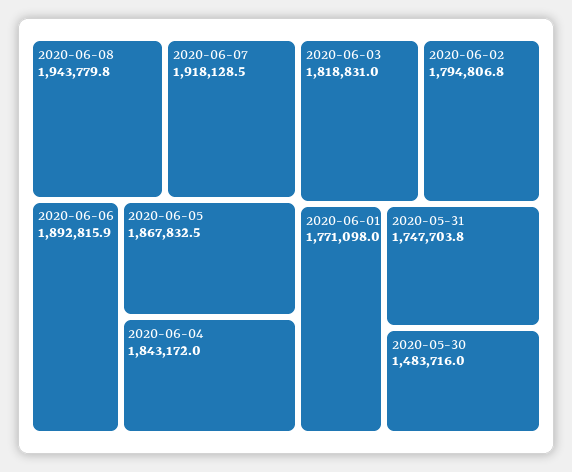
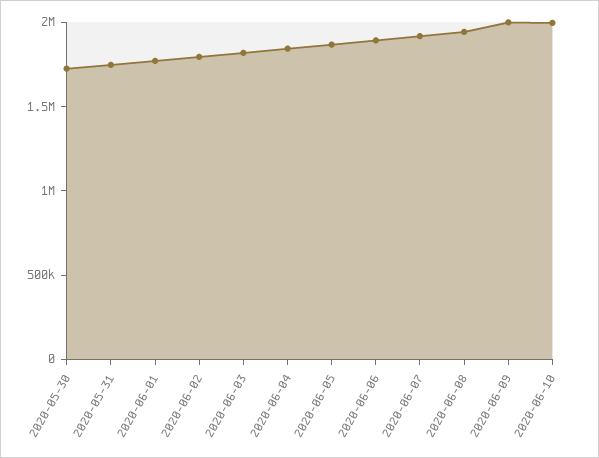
2020-05-30: 1483716 -> 1700000
2020-06-09: none -> 2000000
2020-06-10: none -> 2000000

